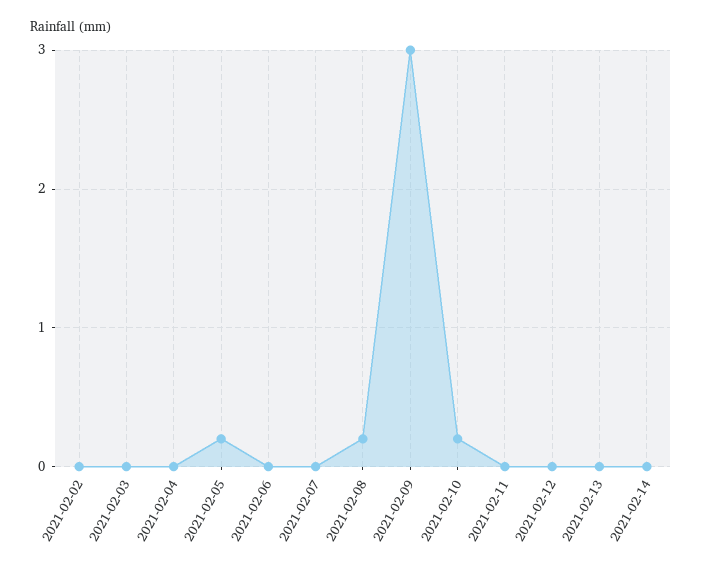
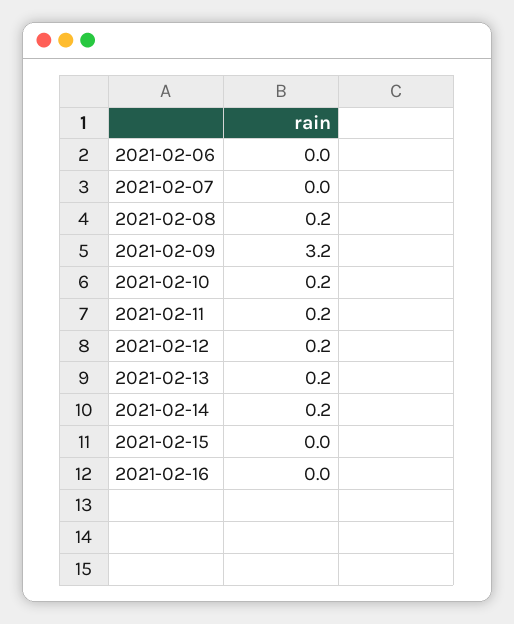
2021-02-02: 0 -> none
2021-02-03: 0 -> none
2021-02-04: 0 -> none
2021-02-05: 0.2 -> none
2021-02-09: 3 -> 3.2
2021-02-11: 0 -> 0.2
2021-02-12: 0 -> 0.2
2021-02-13: 0 -> 0.2
2021-02-14: 0 -> 0.2
2021-02-15: none -> 0
2021-02-16: none -> 0

